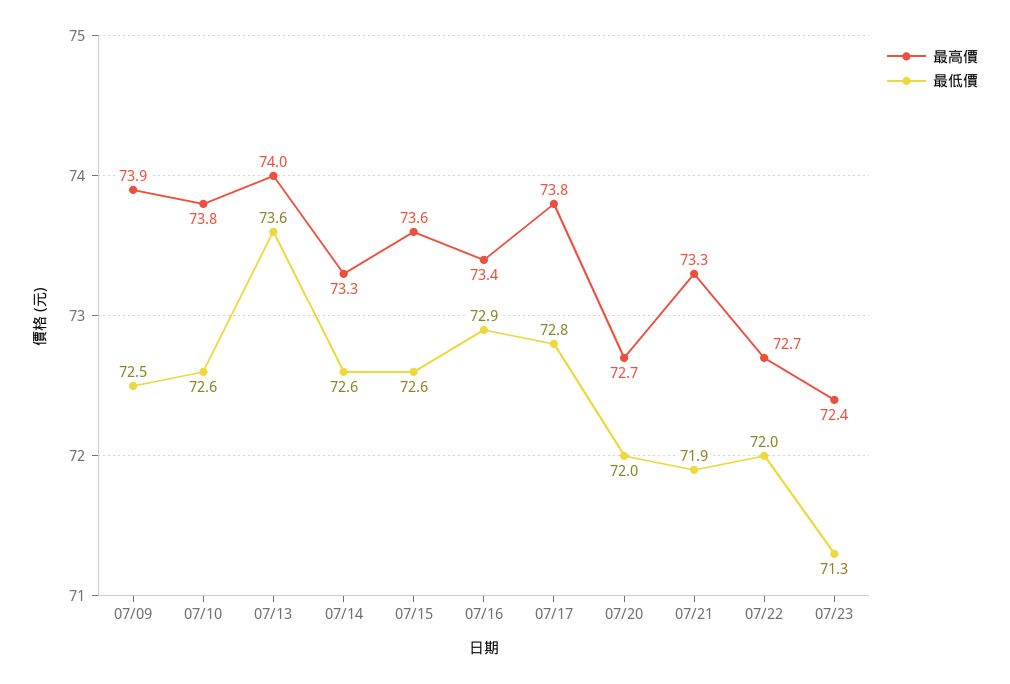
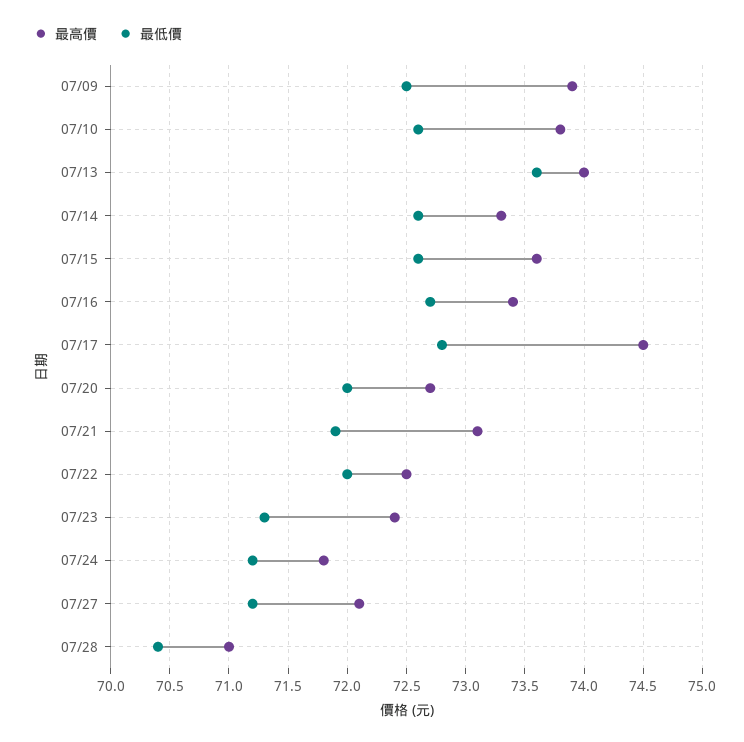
最低價, 07/16: 72.9 -> 72.7
最高價, 07/17: 73.8 -> 74.5
最高價, 07/21: 73.3 -> 73.1
最高價, 07/22: 72.7 -> 72.5
最高價, 07/24: none -> 71.8
最低價, 07/24: none -> 71.2
最高價, 07/27: none -> 72.1
最低價, 07/27: none -> 71.2
最高價, 07/28: none -> 71
最低價, 07/28: none -> 70.4

